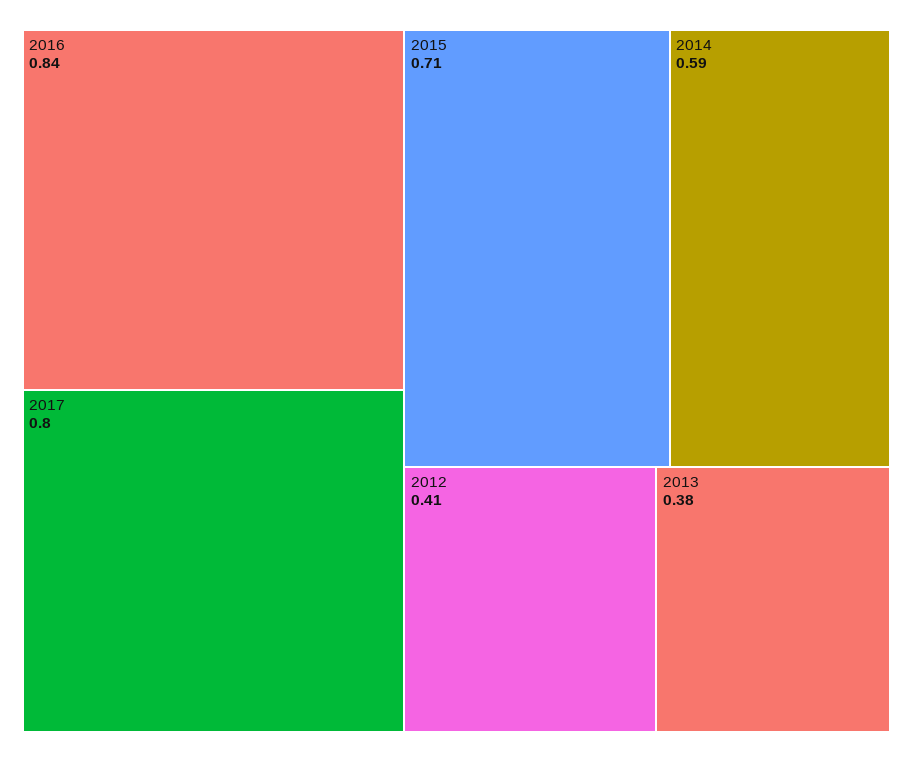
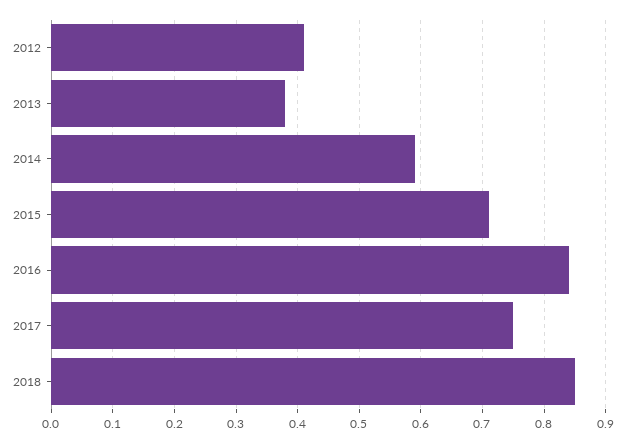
2017: 0.8 -> 0.75
2018: none -> 0.85

